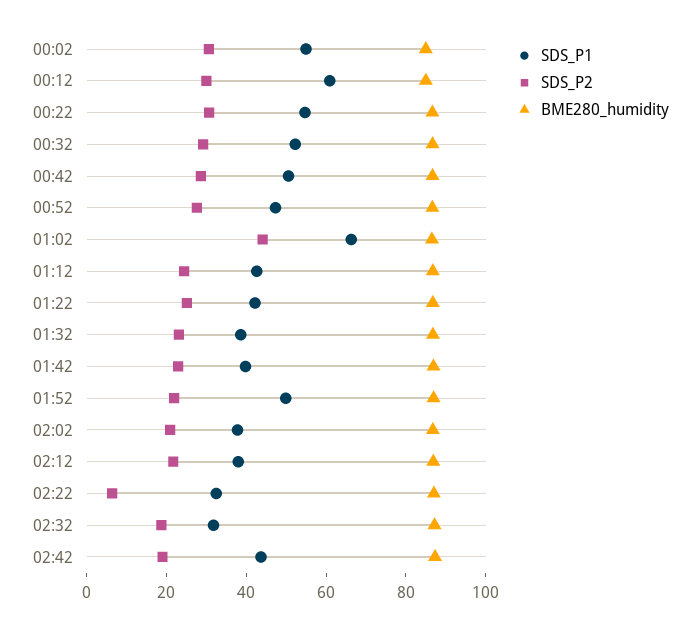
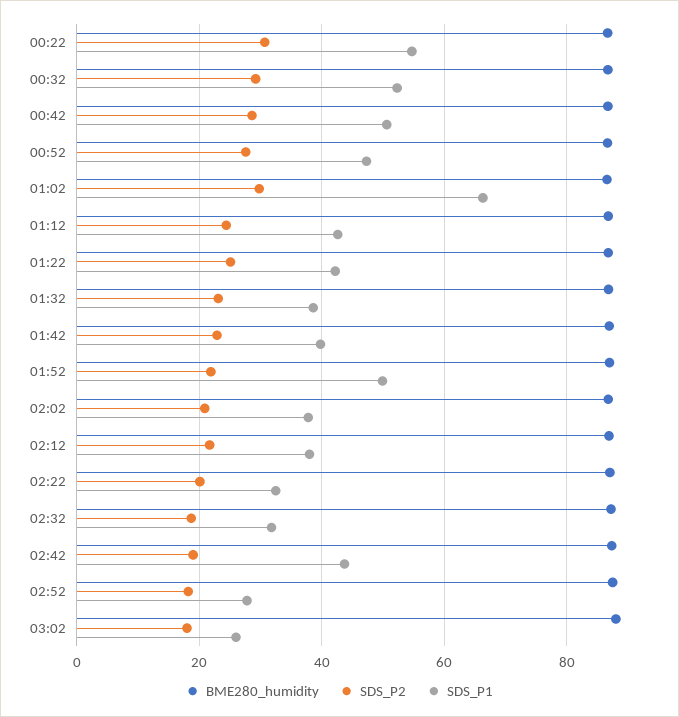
SDS_P1, 00:02: 55 -> none
SDS_P2, 00:02: 30 -> none
BME280_humidity, 00:02: 85 -> none
SDS_P1, 00:12: 60 -> none
SDS_P2, 00:12: 30 -> none
BME280_humidity, 00:12: 85 -> none
SDS_P2, 01:02: 45 -> 30
SDS_P2, 02:22: 5 -> 20
BME280_humidity, 02:52: none -> 88
SDS_P2, 02:52: none -> 18
SDS_P1, 02:52: none -> 28
BME280_humidity, 03:02: none -> 88
SDS_P2, 03:02: none -> 18
SDS_P1, 03:02: none -> 26

